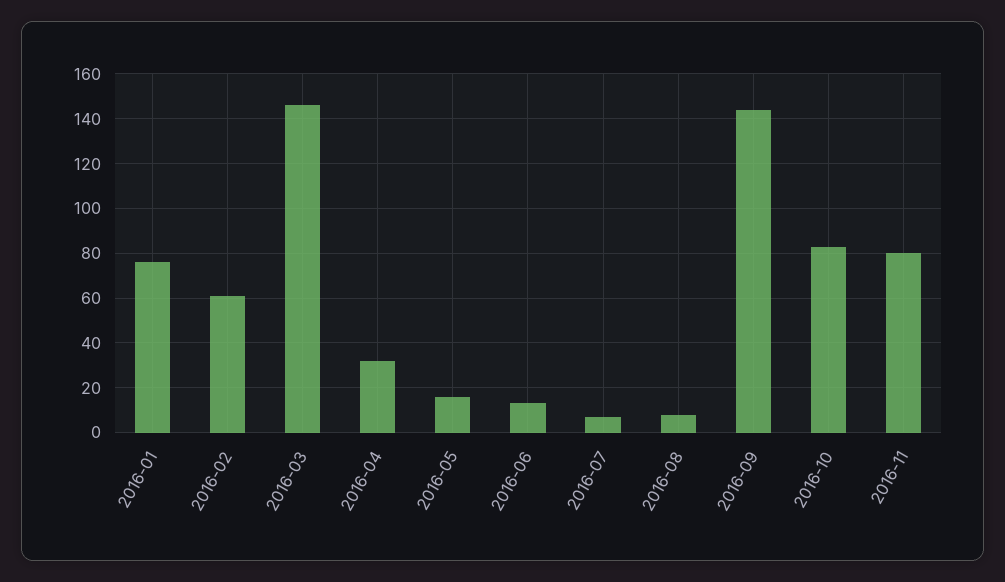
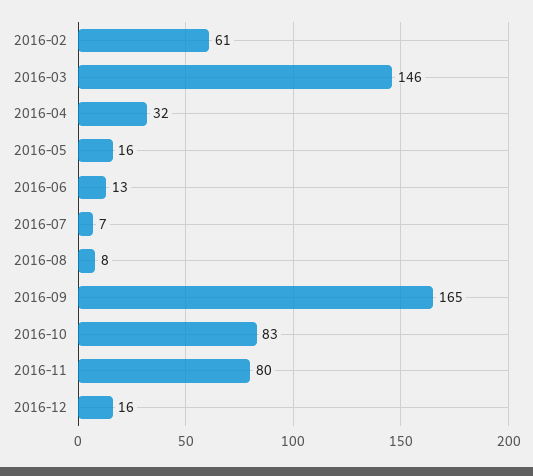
2016-01: 75 -> none
2016-09: 145 -> 165
2016-12: none -> 16

